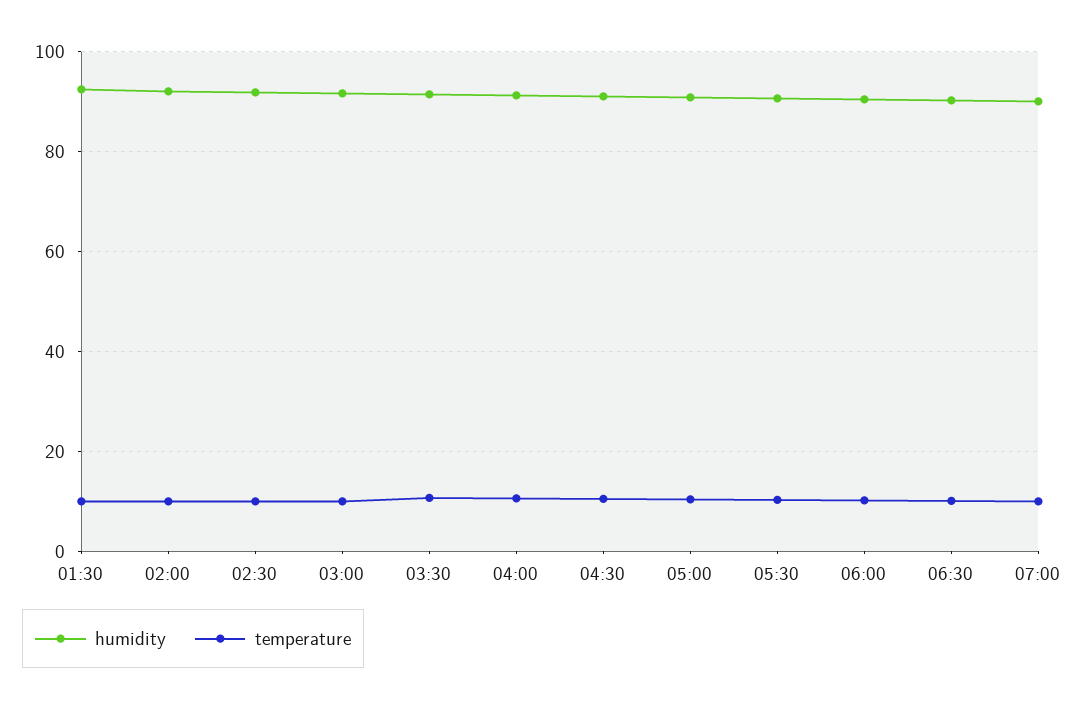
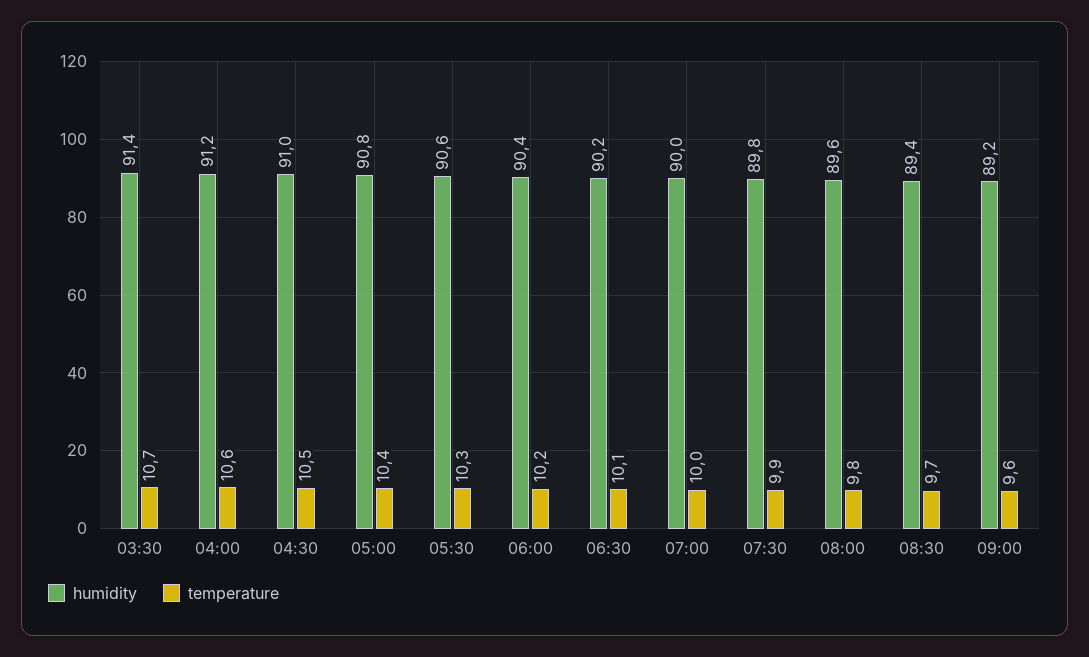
humidity, 01:30: 92 -> none
temperature, 01:30: 10 -> none
humidity, 02:00: 92 -> none
temperature, 02:00: 10 -> none
humidity, 02:30: 92 -> none
temperature, 02:30: 10 -> none
humidity, 03:00: 92 -> none
temperature, 03:00: 10 -> none
humidity, 07:30: none -> 89.8
temperature, 07:30: none -> 9.9
humidity, 08:00: none -> 89.6
temperature, 08:00: none -> 9.8
humidity, 08:30: none -> 89.4
temperature, 08:30: none -> 9.7
humidity, 09:00: none -> 89.2
temperature, 09:00: none -> 9.6

